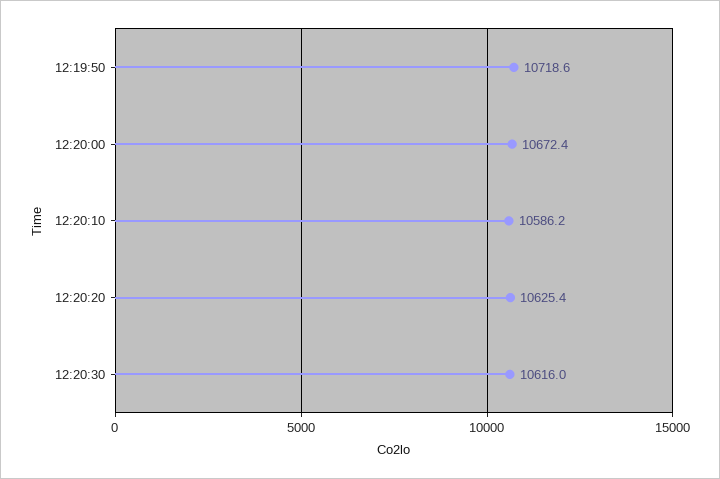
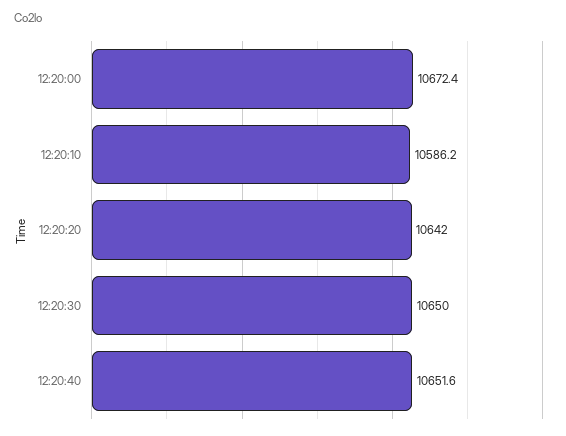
12:19:50: 10718.6 -> none
12:20:20: 10625.4 -> 10642
12:20:30: 10616 -> 10650
12:20:40: none -> 10651.6

